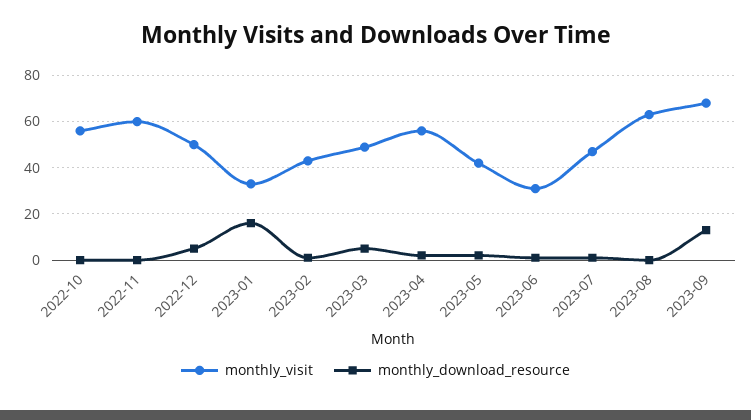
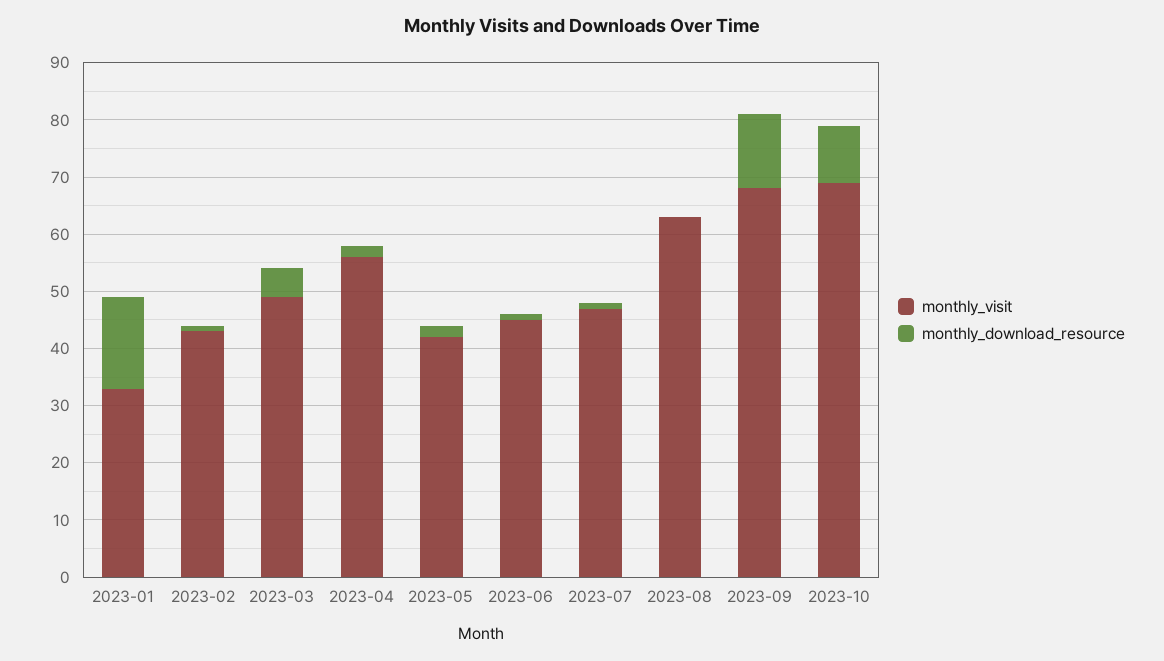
monthly_visit, 2022-10: 55 -> none
monthly_download_resource, 2022-10: 0 -> none
monthly_visit, 2022-11: 60 -> none
monthly_download_resource, 2022-11: 0 -> none
monthly_visit, 2022-12: 50 -> none
monthly_download_resource, 2022-12: 5 -> none
monthly_visit, 2023-06: 30 -> 45
monthly_visit, 2023-10: none -> 70
monthly_download_resource, 2023-10: none -> 10

